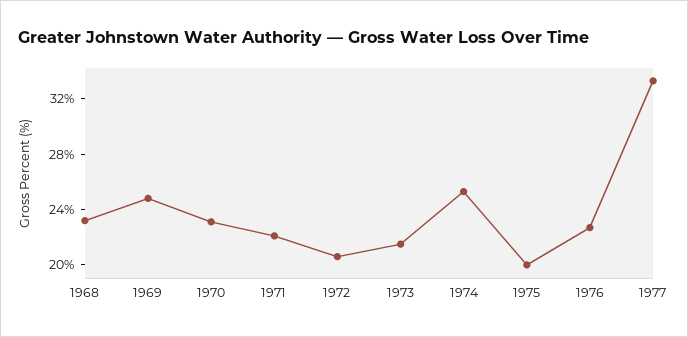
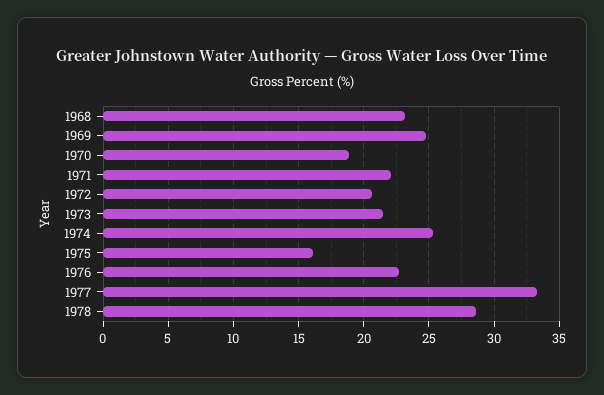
1970: 23 -> 19
1975: 20 -> 16
1978: none -> 28.5

